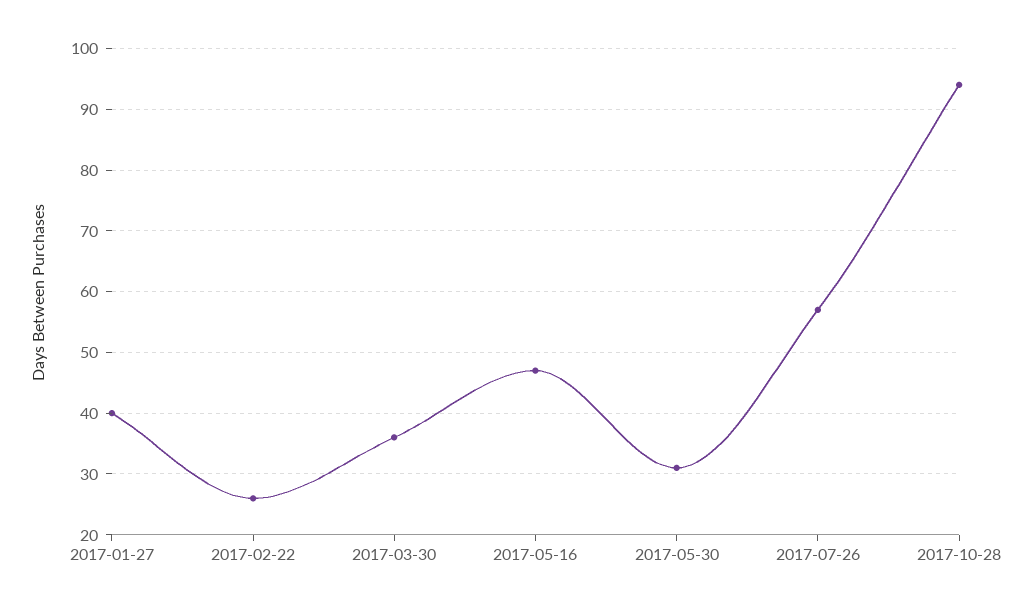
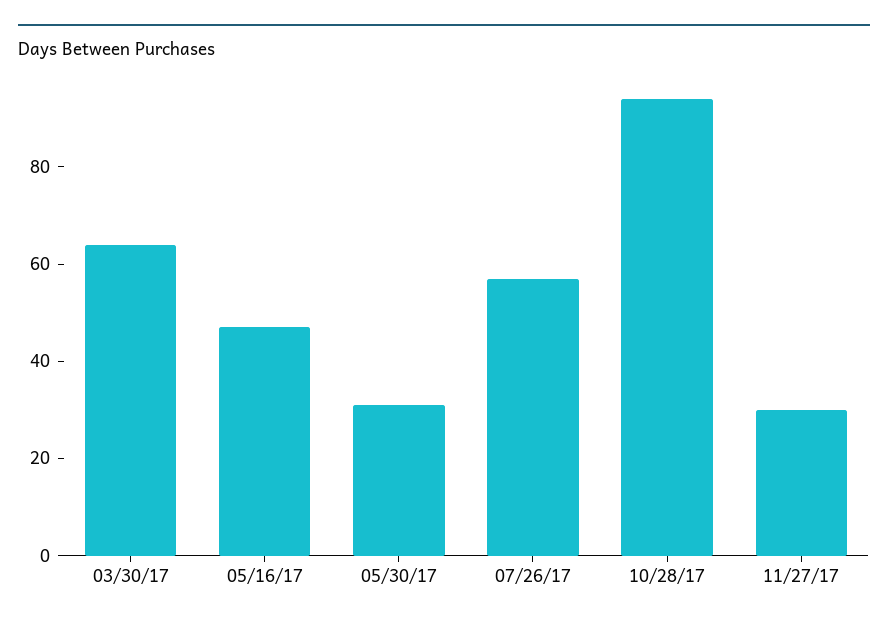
2017-01-27: 40 -> none
2017-02-22: 26 -> none
2017-03-30: 36 -> 65
11/27/17: none -> 30

